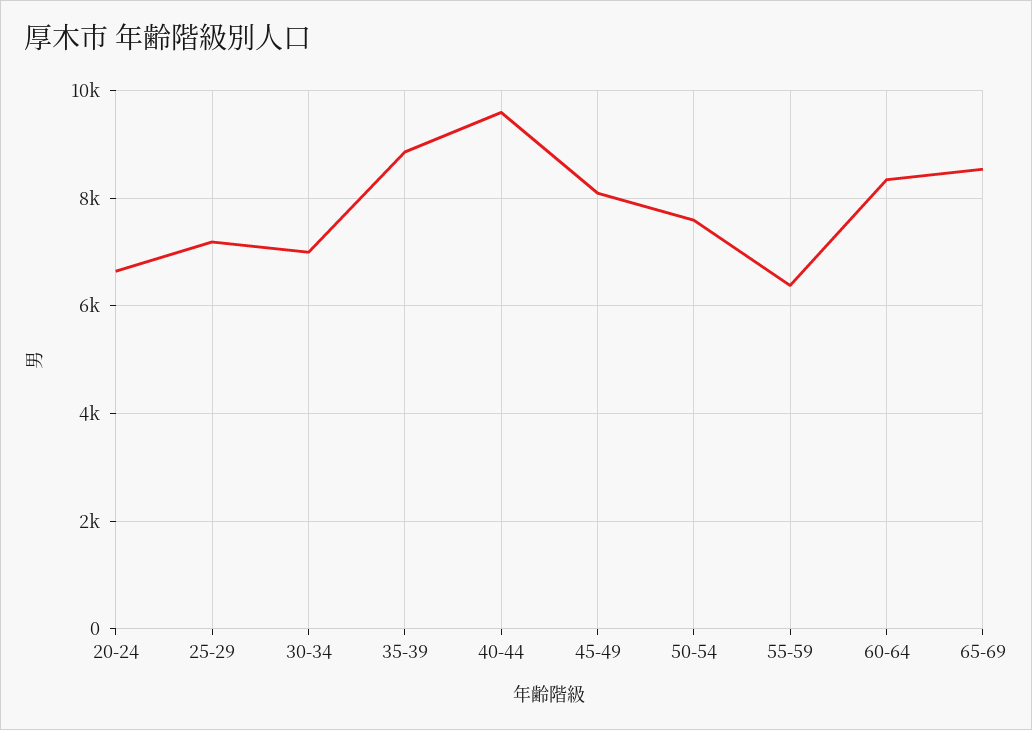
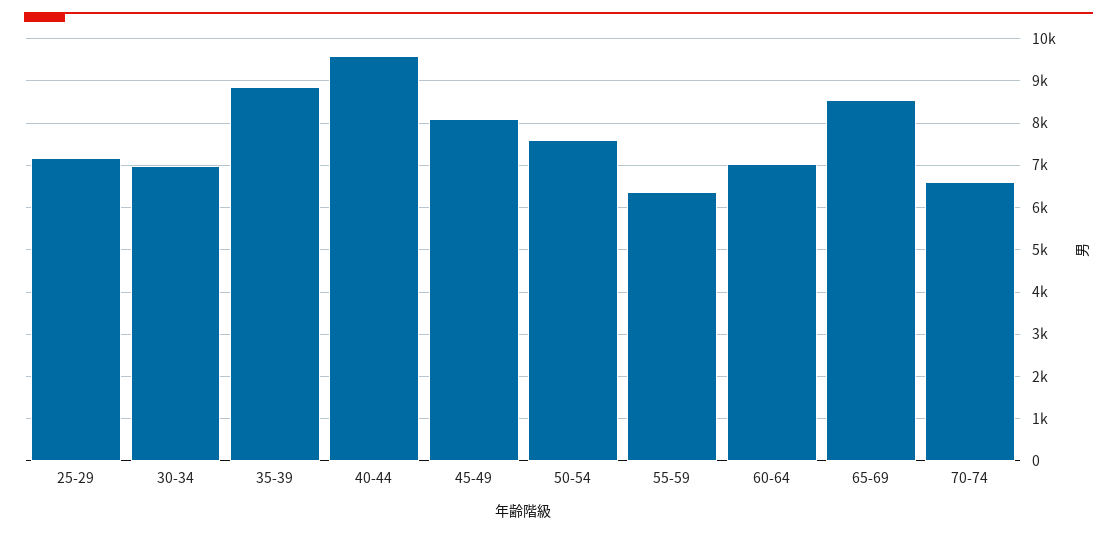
20-24: 6600 -> none
60-64: 8400 -> 7000
70-74: none -> 6600

